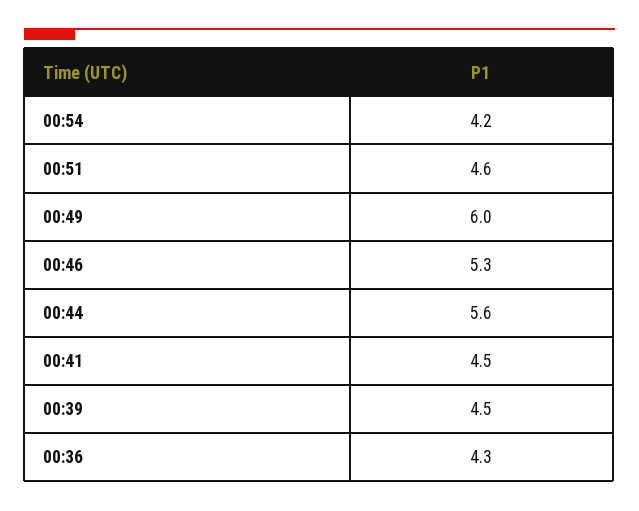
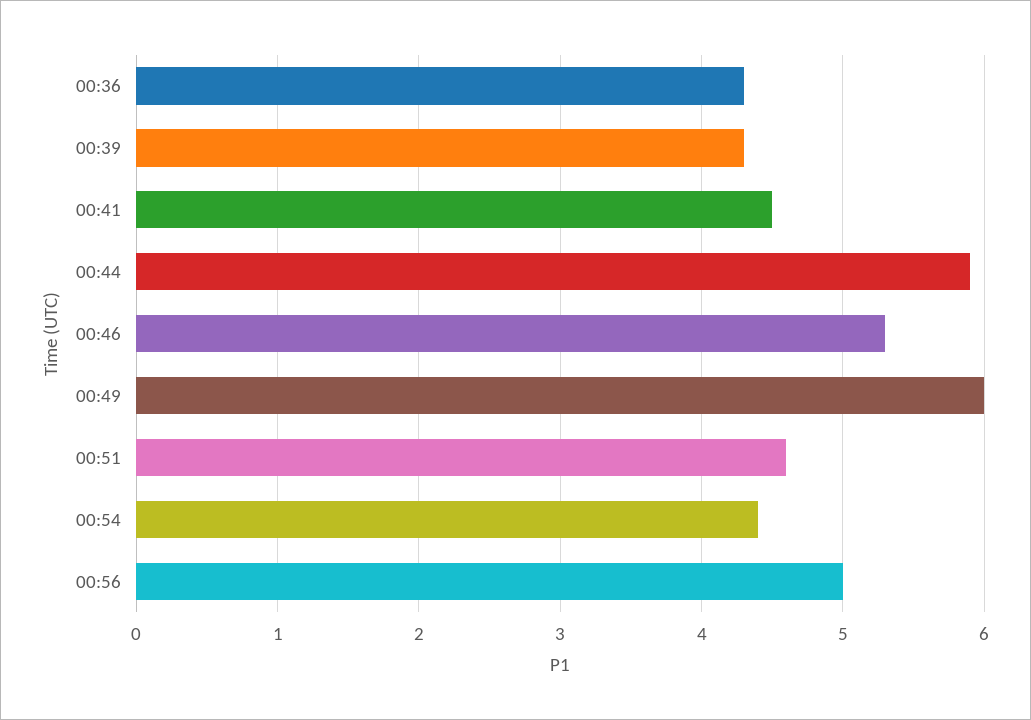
00:54: 4.2 -> 4.4
00:44: 5.6 -> 5.9
00:39: 4.5 -> 4.3
00:56: none -> 5

